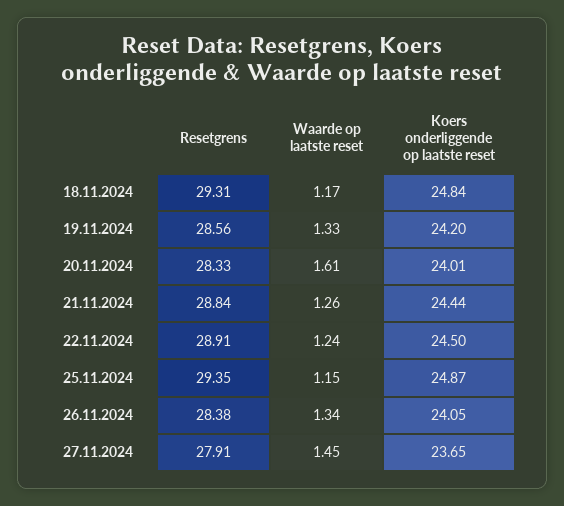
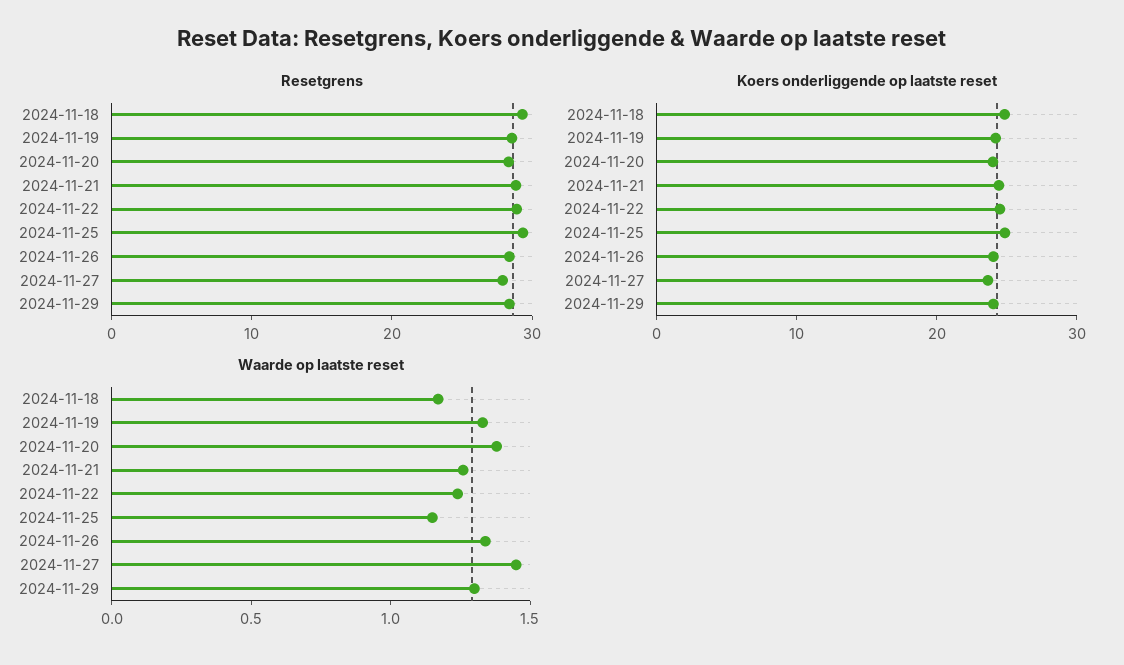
Waarde op laatste reset, 20.11.2024: 1.61 -> 1.4
Resetgrens, 2024-11-29: none -> 28
Koers onderliggende op laatste reset, 2024-11-29: none -> 24
Waarde op laatste reset, 2024-11-29: none -> 1.3

